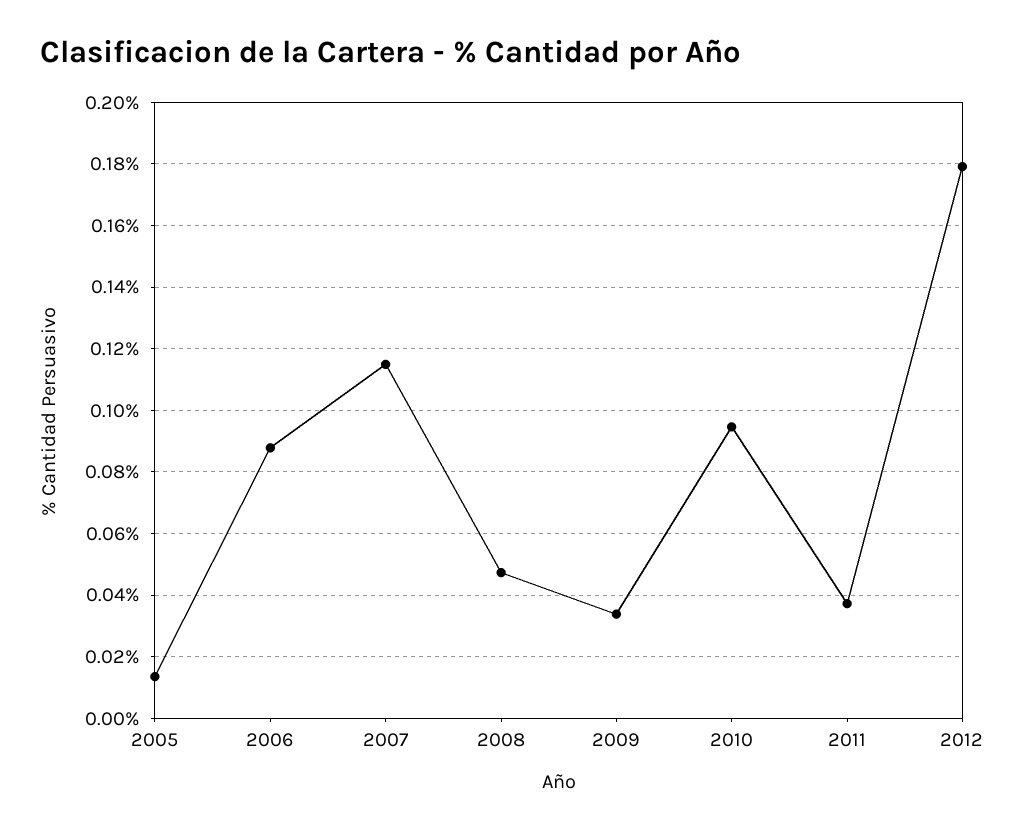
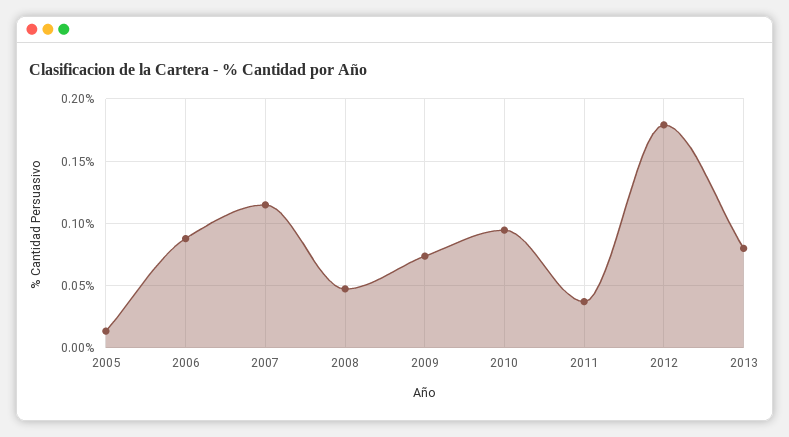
2009: 0.034 -> 0.075
2013: none -> 0.08

